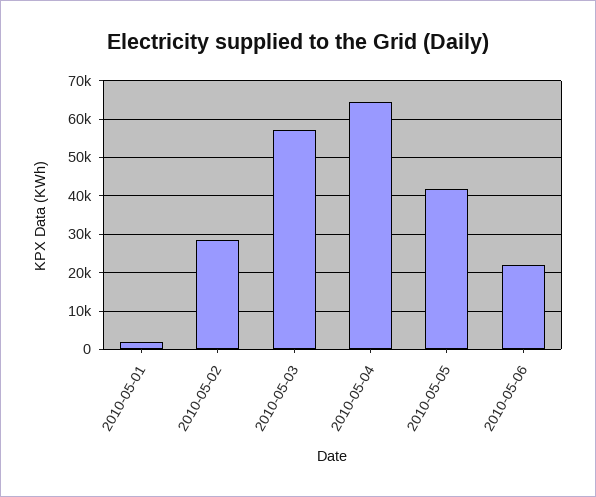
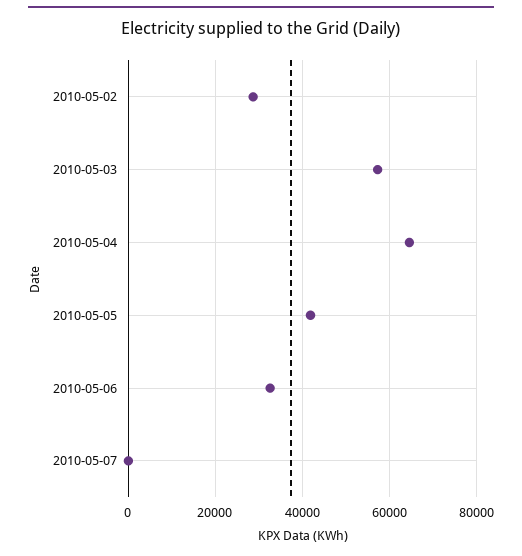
2010-05-01: 2000 -> none
2010-05-06: 22000 -> 32000
2010-05-07: none -> 0

